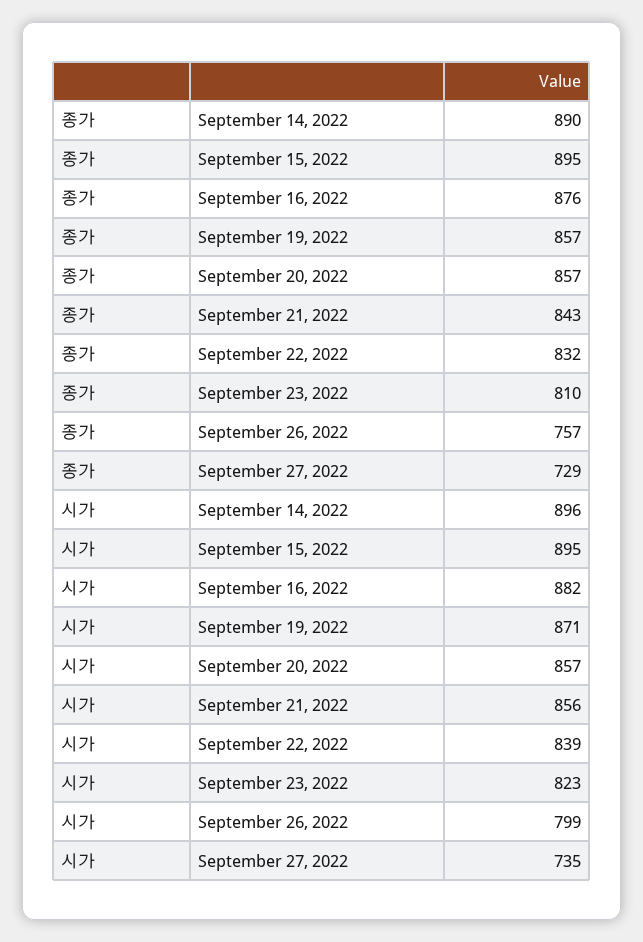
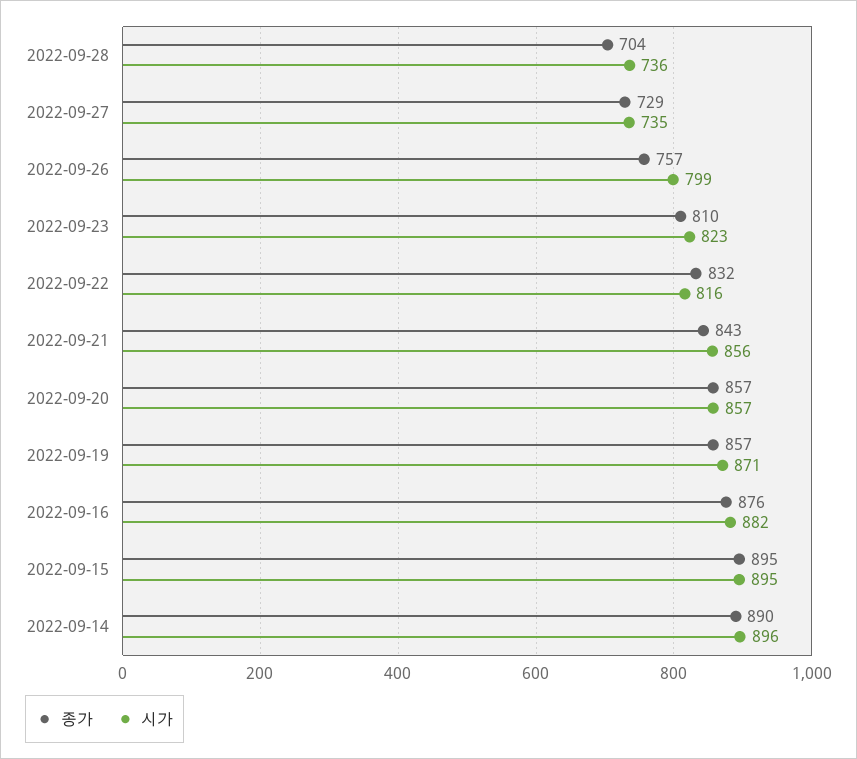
시가, September 22, 2022: 839 -> 816
종가, 2022-09-28: none -> 704
시가, 2022-09-28: none -> 736

